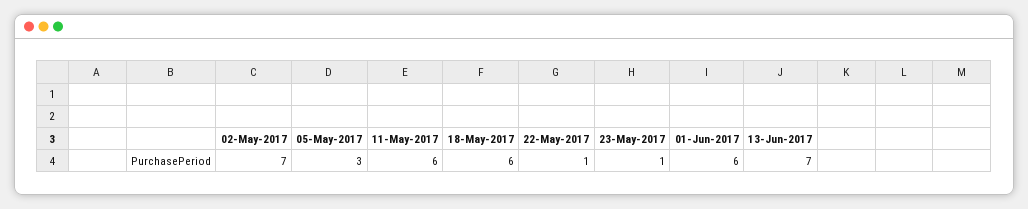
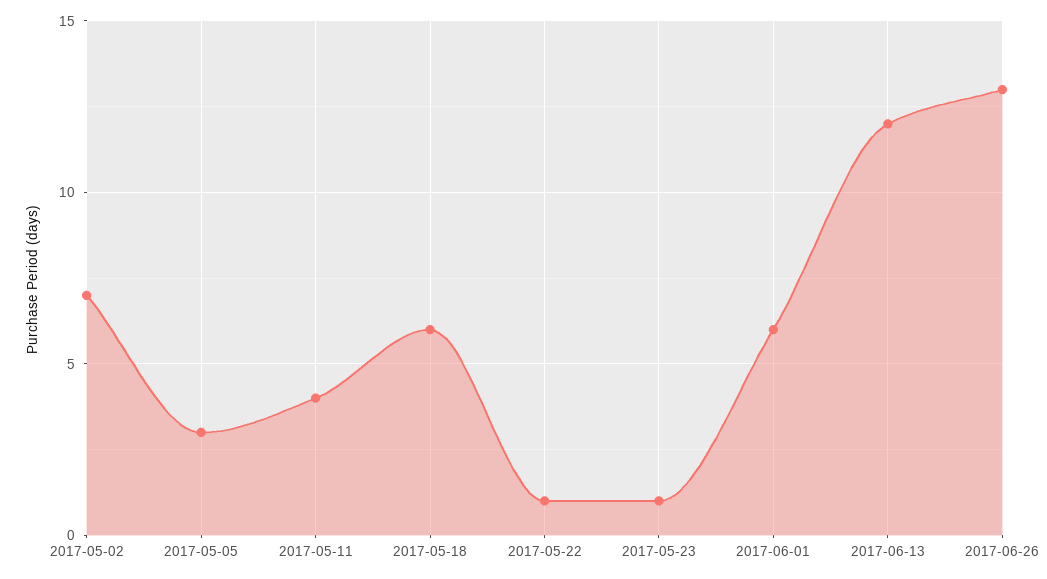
11-May-2017: 6 -> 4
13-Jun-2017: 7 -> 12
2017-06-26: none -> 13

